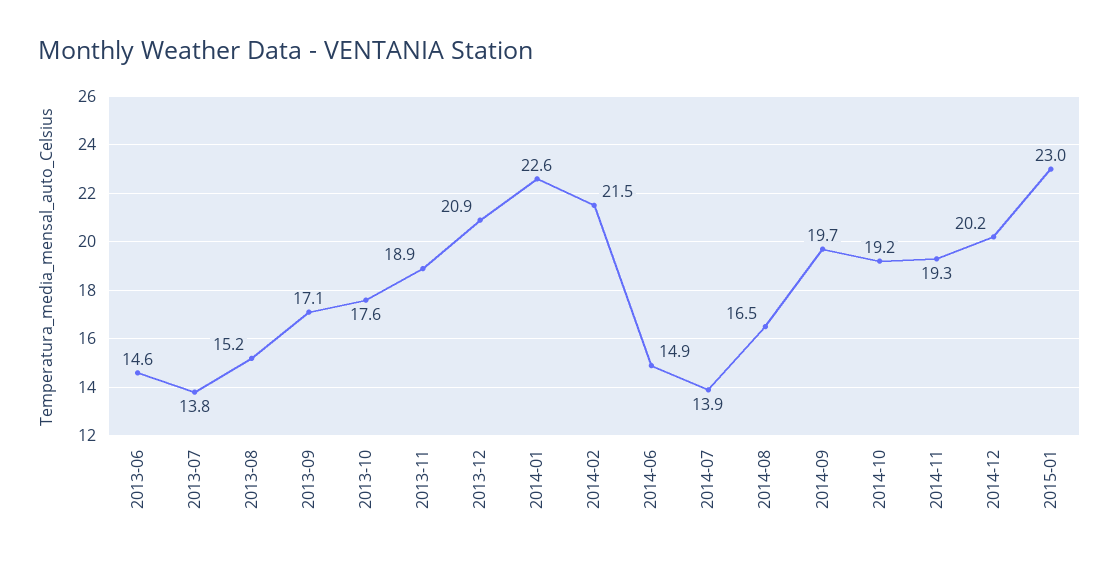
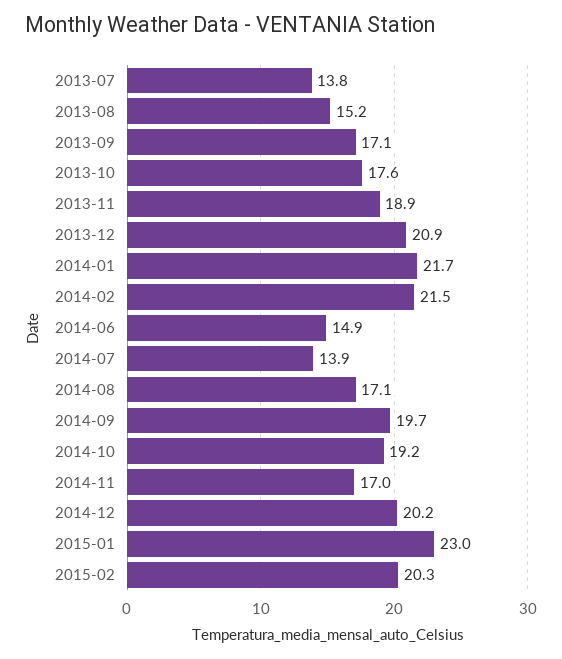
2013-06: 14.6 -> none
2014-01: 22.6 -> 21.7
2014-08: 16.5 -> 17.1
2014-11: 19.3 -> 17
2015-02: none -> 20.3

